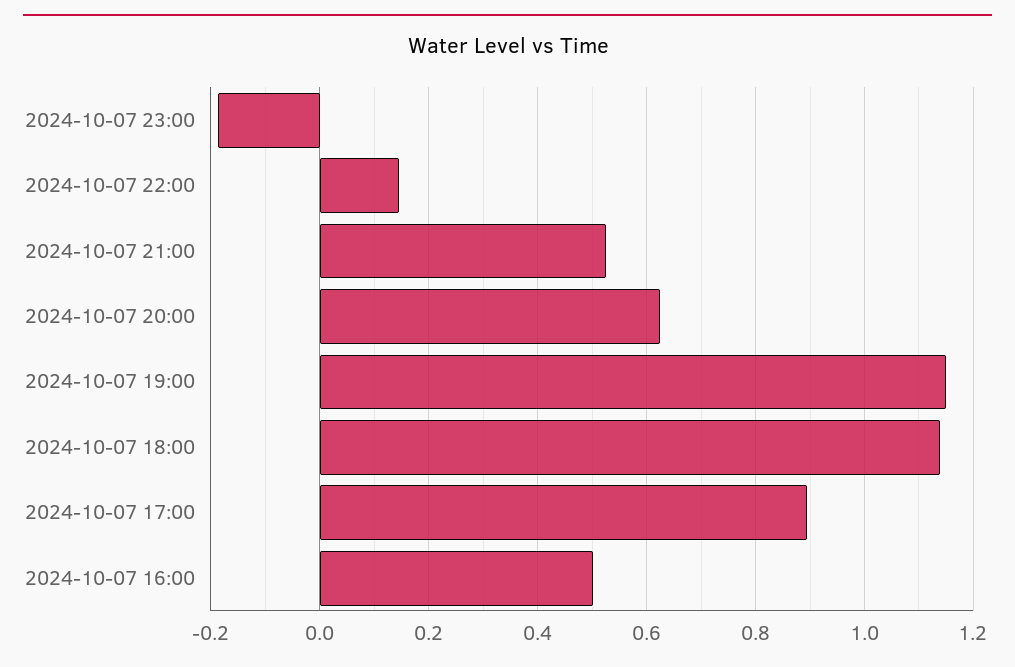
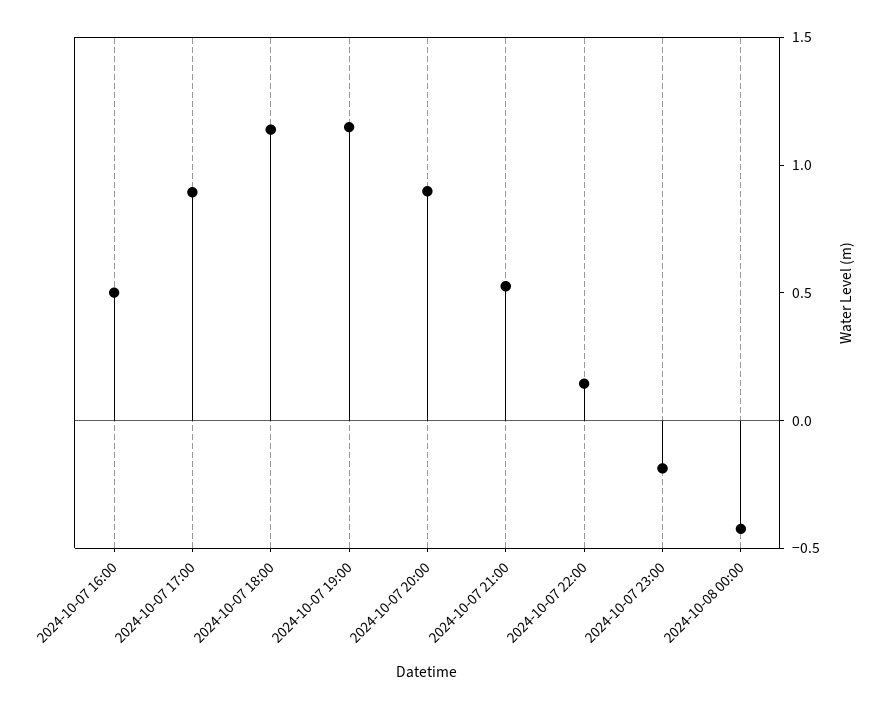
2024-10-07 20:00: 0.62 -> 0.9
2024-10-08 00:00: none -> -0.4

